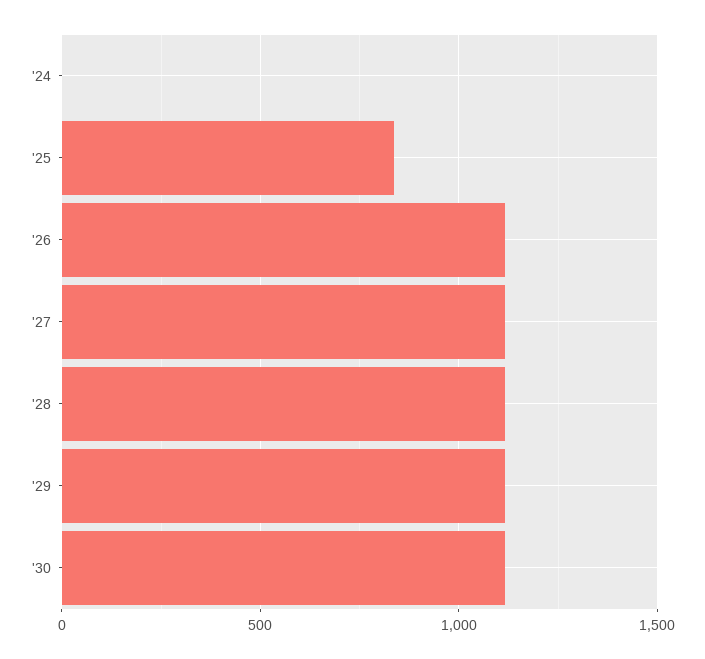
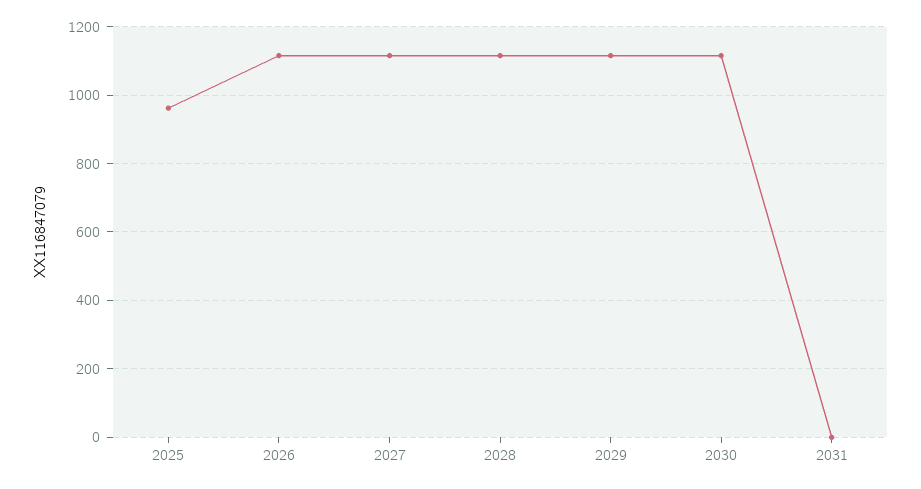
'24: 0 -> none
'25: 850 -> 960
2031: none -> 0

